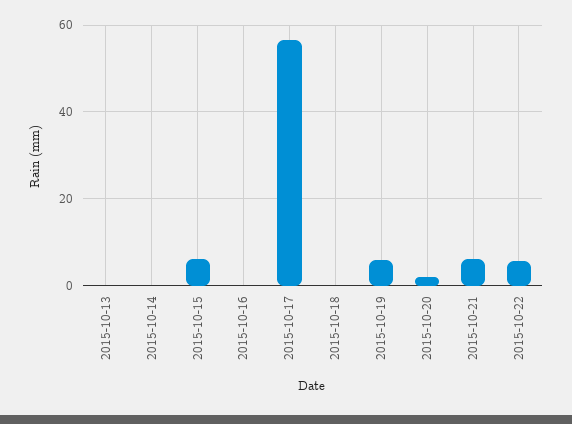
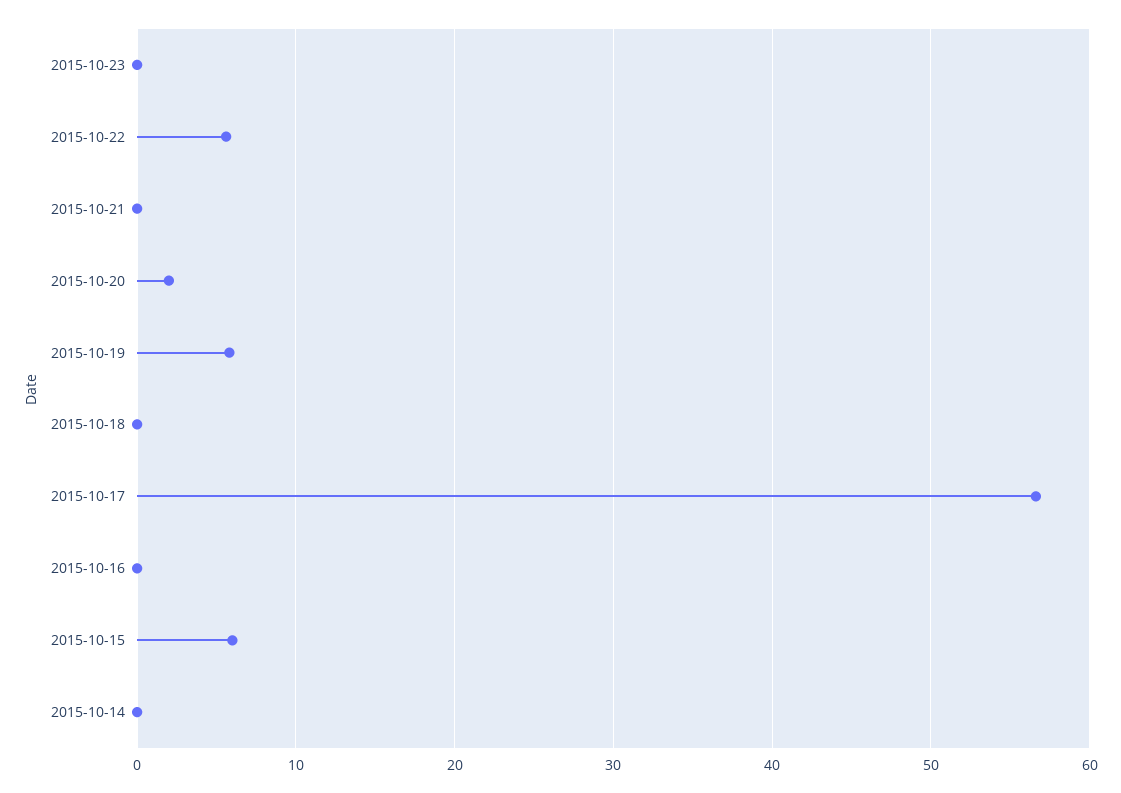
2015-10-13: 0 -> none
2015-10-21: 6 -> 0
2015-10-23: none -> 0

